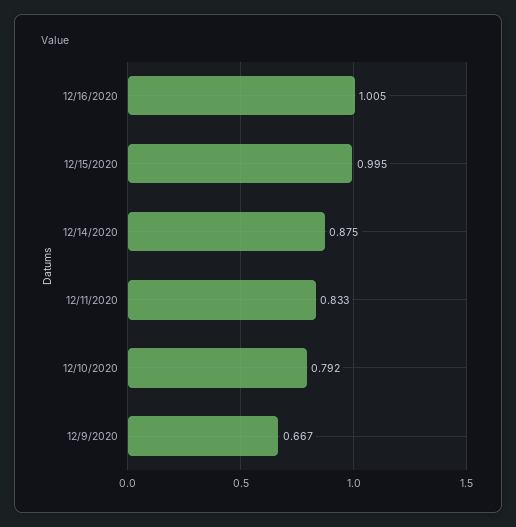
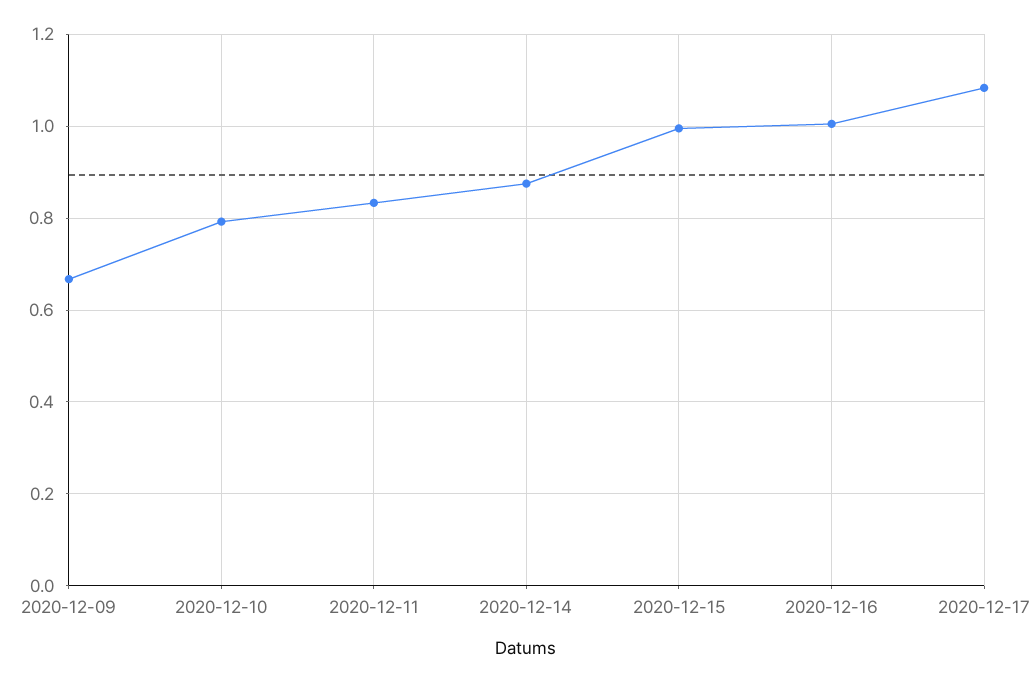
2020-12-17: none -> 1.08

